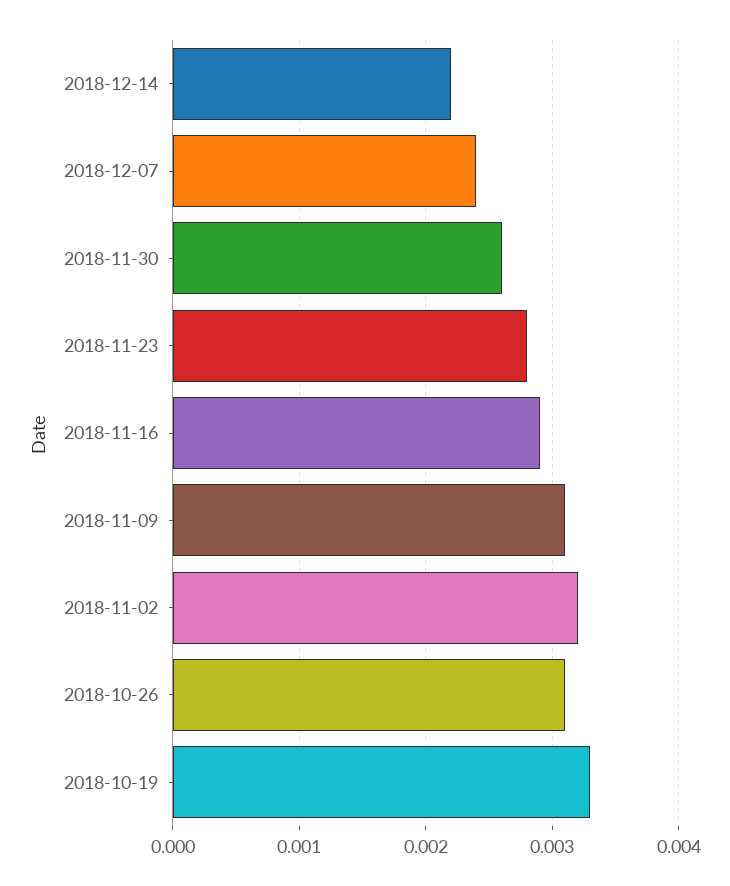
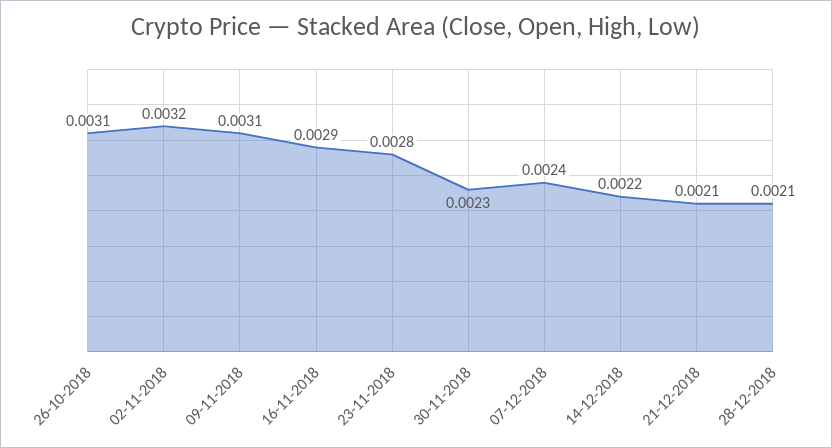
2018-11-30: 0.0026 -> 0.0023
2018-10-19: 0.0033 -> none
21-12-2018: none -> 0.0021
28-12-2018: none -> 0.0021

